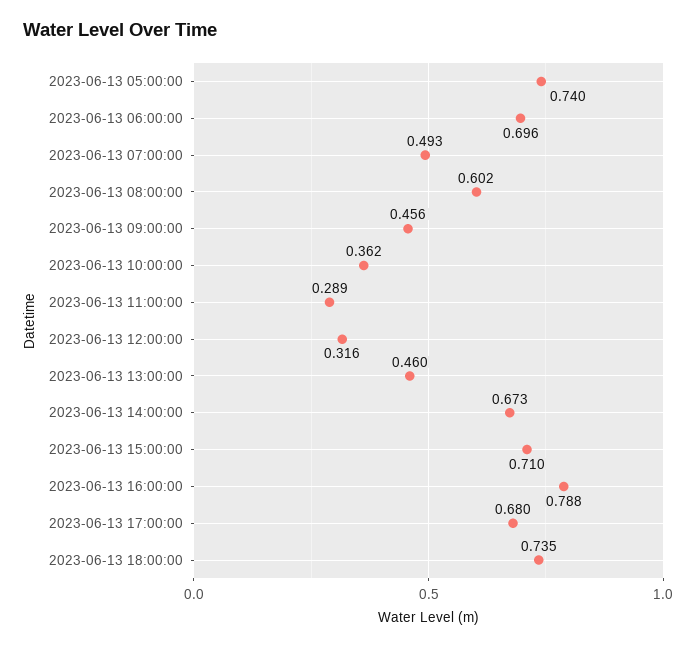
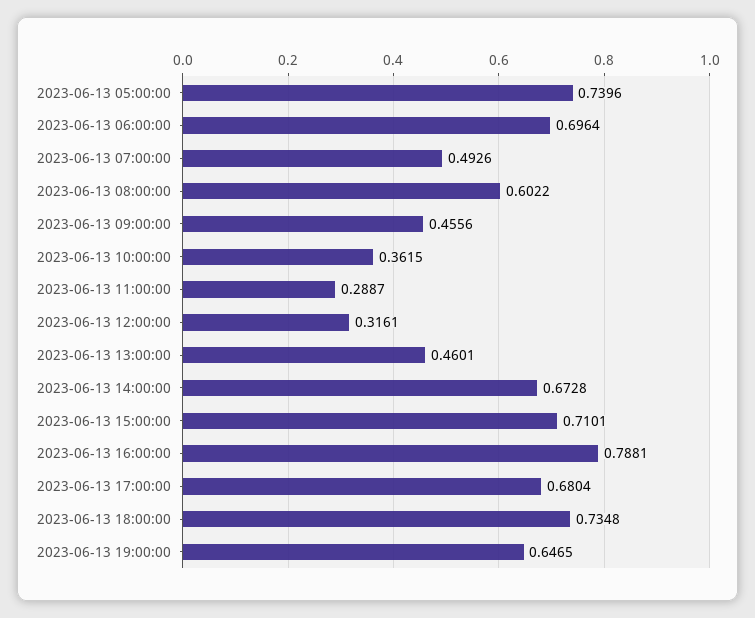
2023-06-13 19:00:00: none -> 0.6465

